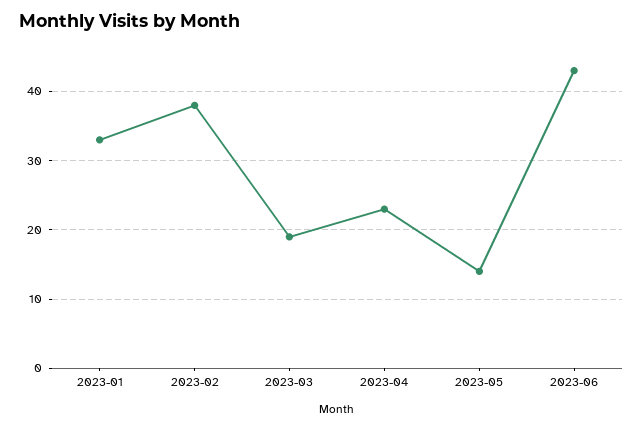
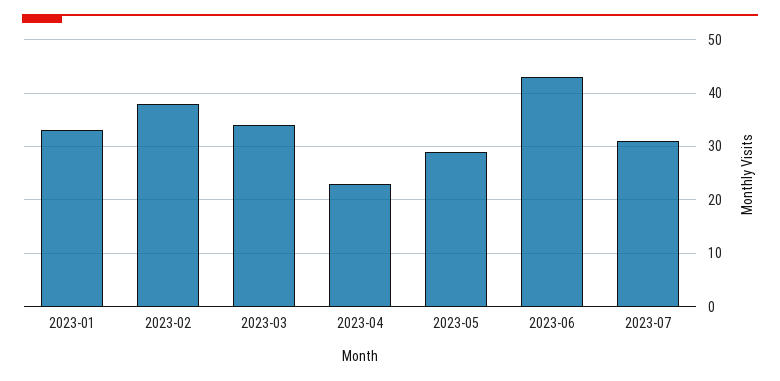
2023-03: 19 -> 35
2023-05: 14 -> 30
2023-07: none -> 30

